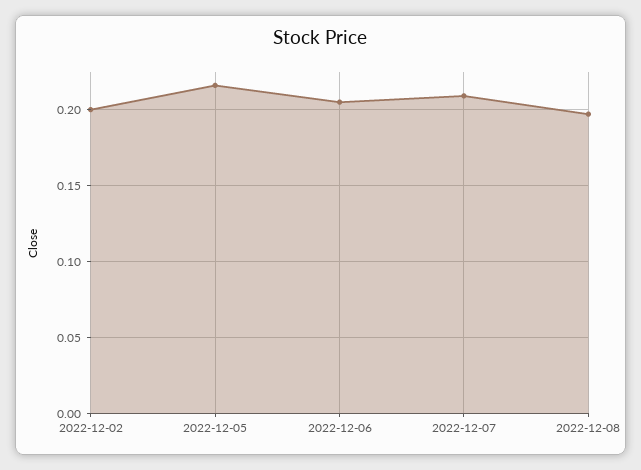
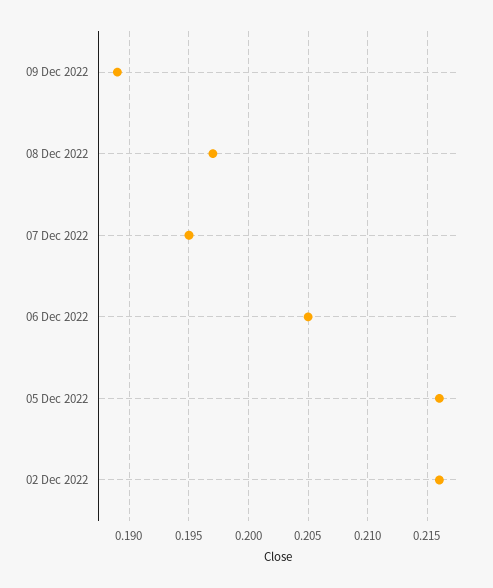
2022-12-02: 0.2 -> 0.216
2022-12-07: 0.21 -> 0.195
09 Dec 2022: none -> 0.189

